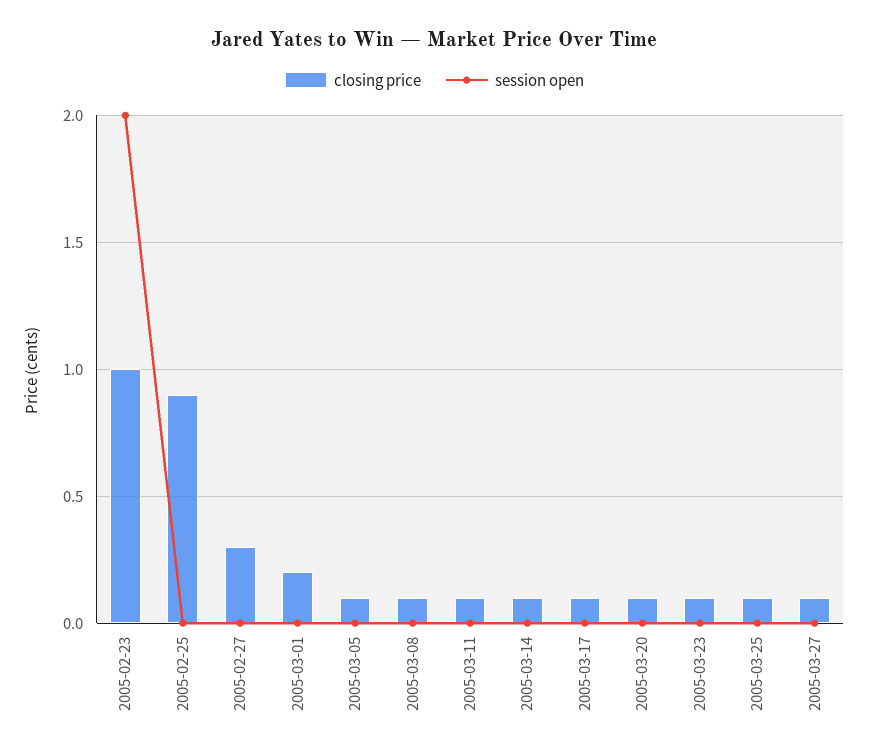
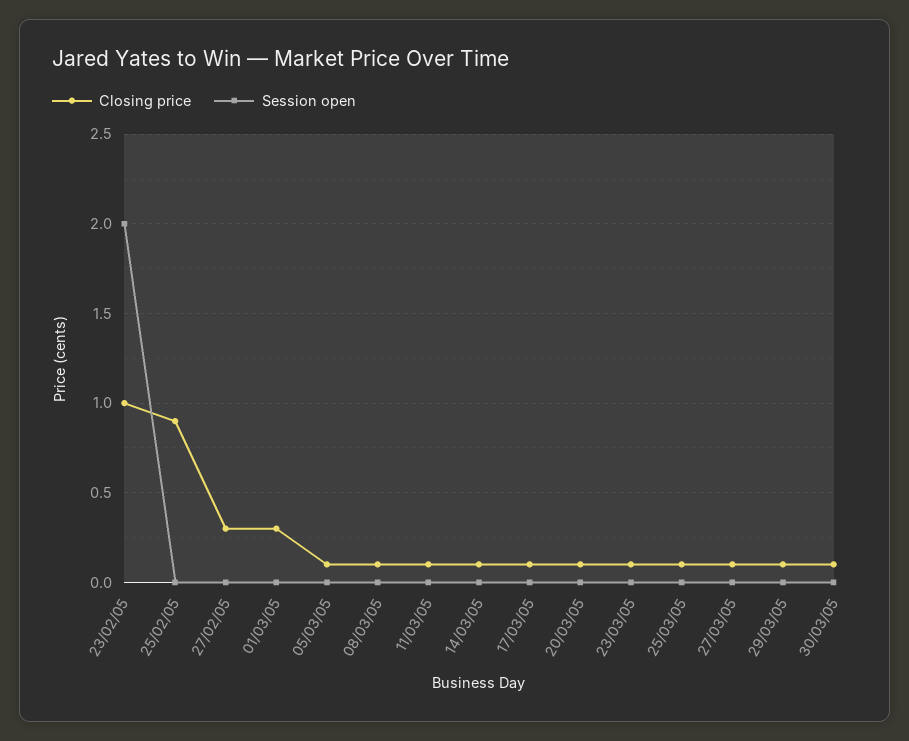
closing price, 2005-03-01: 0.2 -> 0.3
closing price, 29/03/05: none -> 0.1
session open, 29/03/05: none -> 0
closing price, 30/03/05: none -> 0.1
session open, 30/03/05: none -> 0

